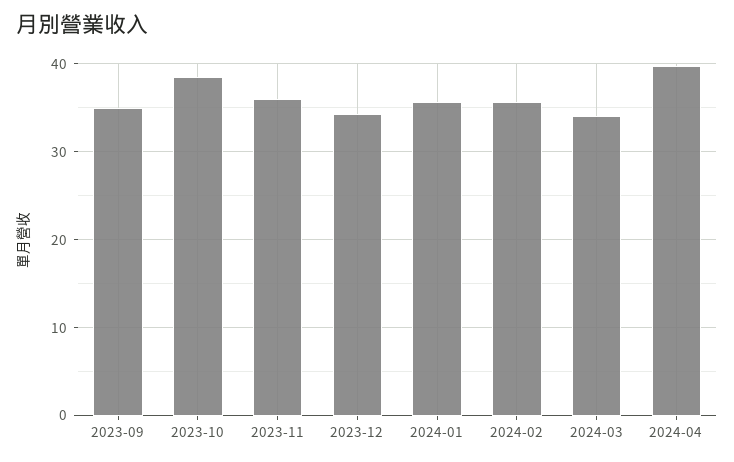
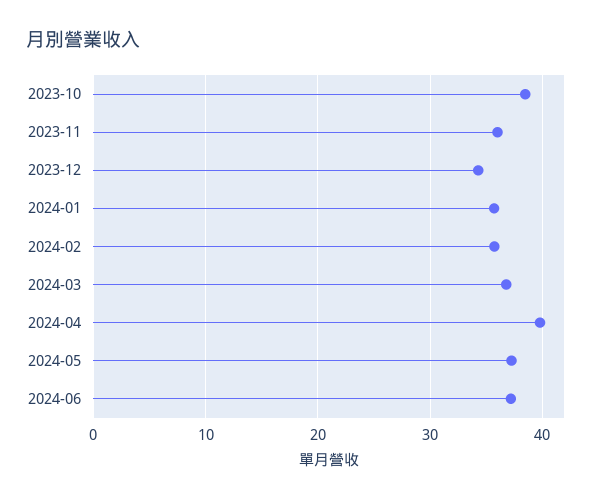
2023-09: 35 -> none
2024-03: 34 -> 37
2024-05: none -> 37
2024-06: none -> 37

